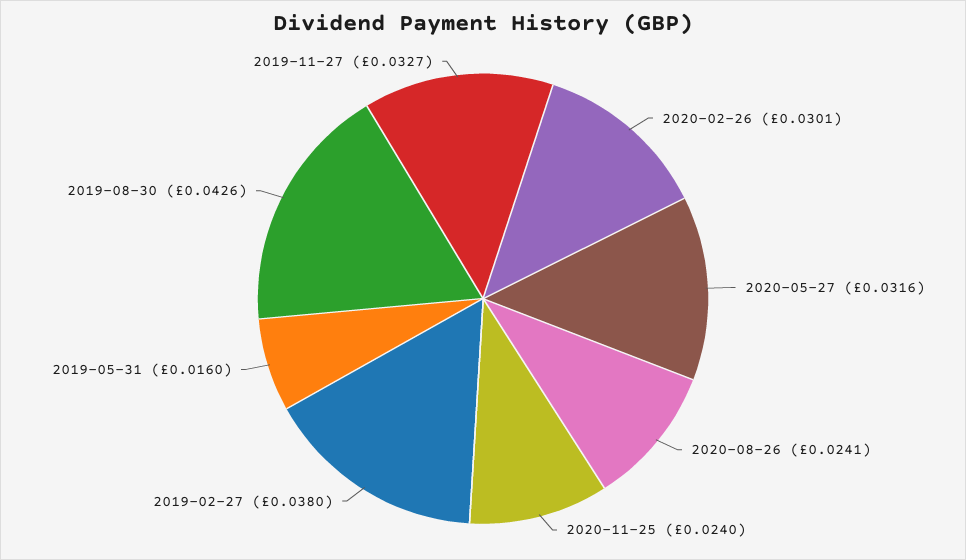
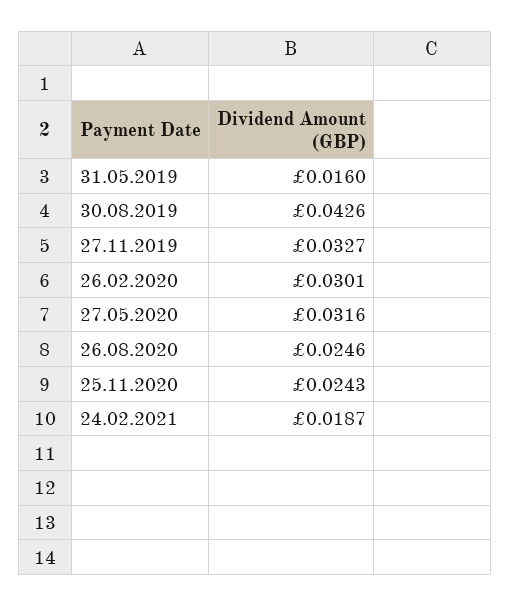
2020-08-26: 0.0241 -> 0.0246
2020-11-25: 0.024 -> 0.0243
2019-02-27: 0.038 -> none
24.02.2021: none -> 0.0187

